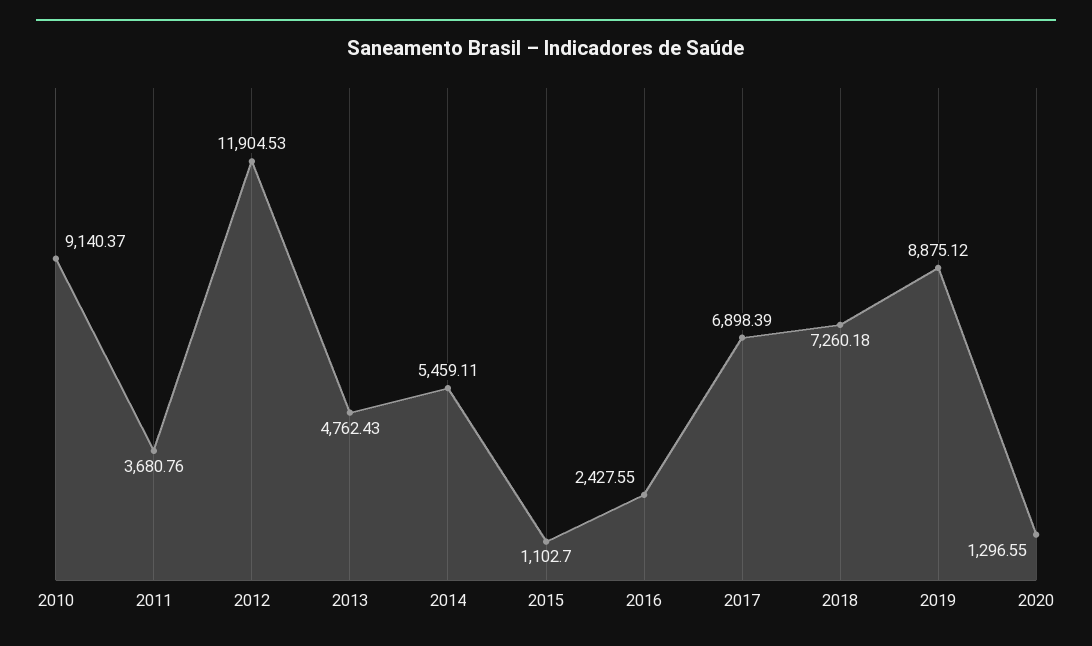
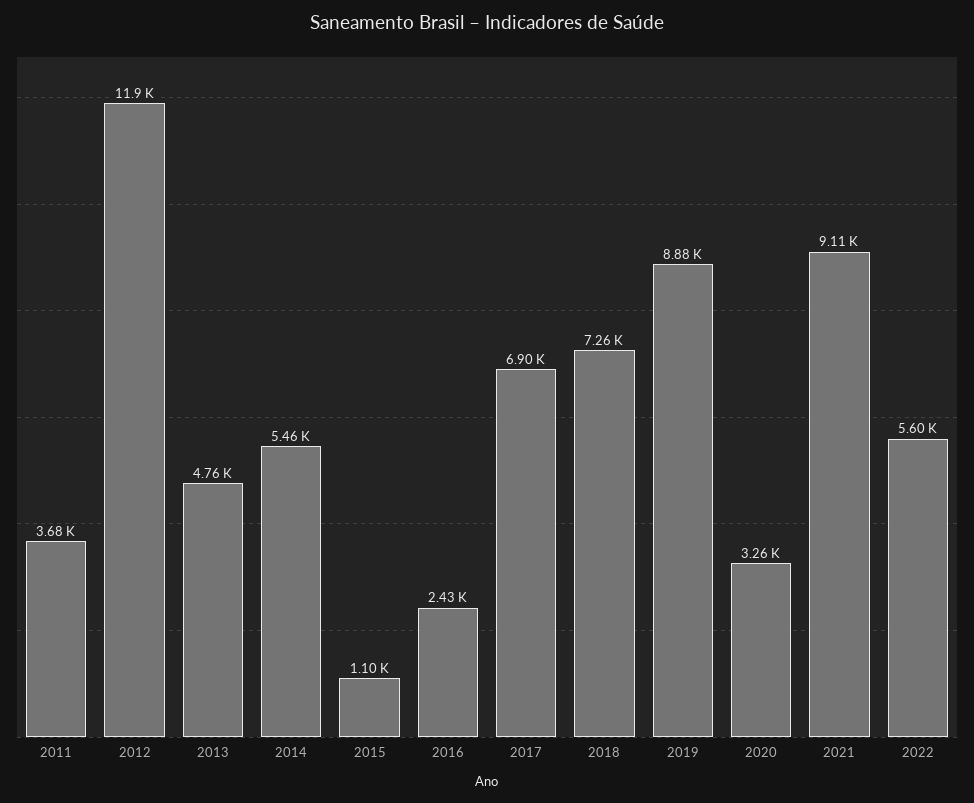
2010: 9140.37 -> none
2020: 1296.55 -> 3260
2021: none -> 9110
2022: none -> 5600

